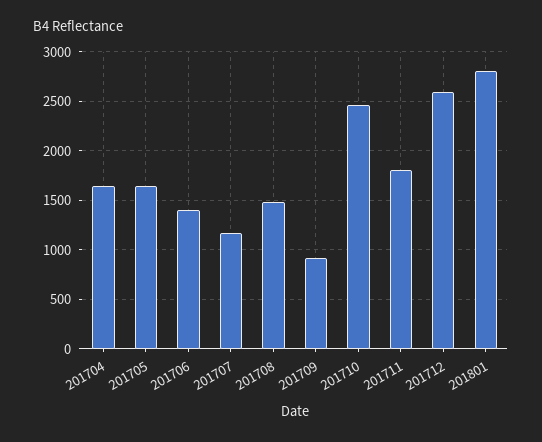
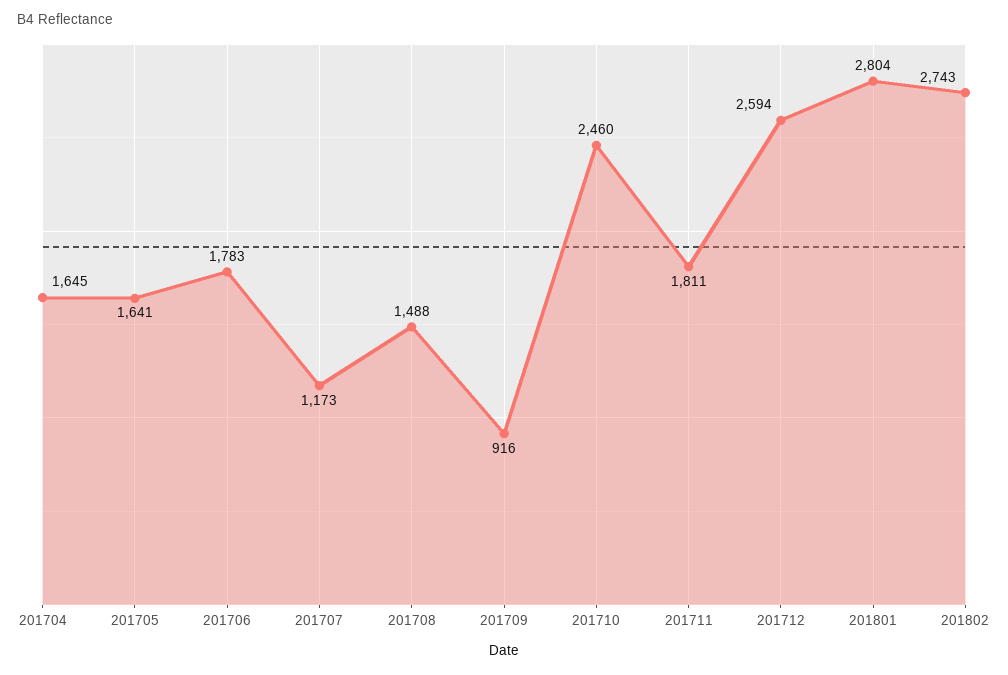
201706: 1400 -> 1783
201802: none -> 2743

